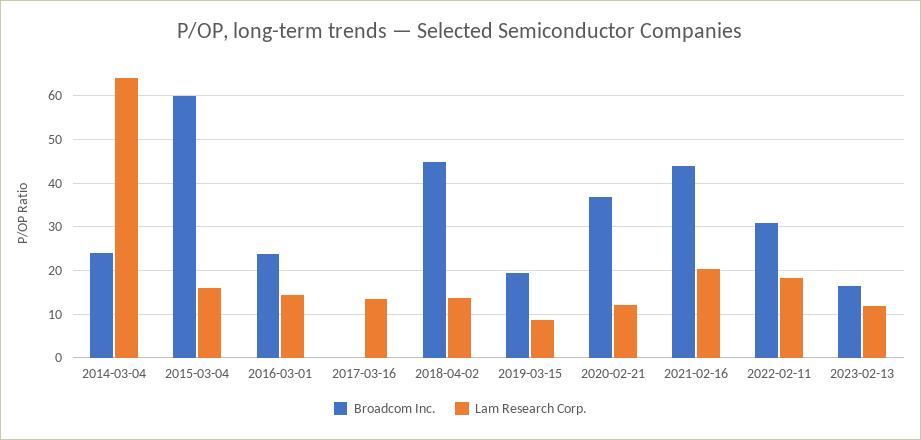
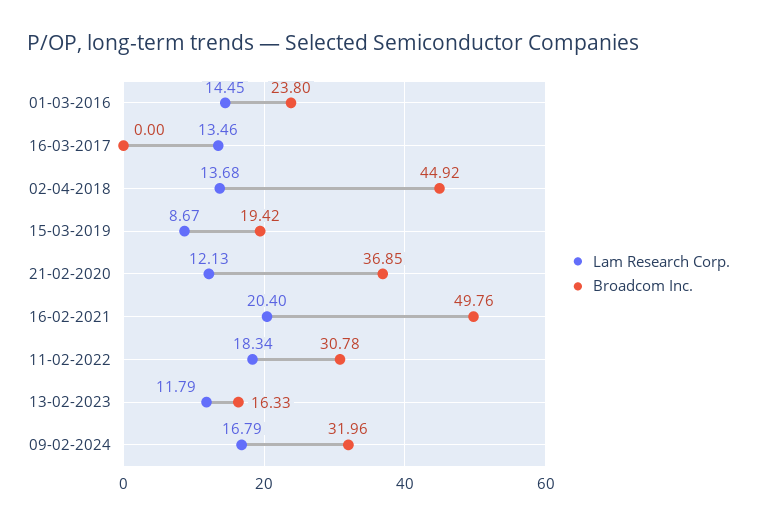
Broadcom Inc., 2014-03-04: 24 -> none
Lam Research Corp., 2014-03-04: 64 -> none
Broadcom Inc., 2015-03-04: 60 -> none
Lam Research Corp., 2015-03-04: 16 -> none
Broadcom Inc., 2021-02-16: 44 -> 49.76
Lam Research Corp., 09-02-2024: none -> 16.79
Broadcom Inc., 09-02-2024: none -> 31.96

